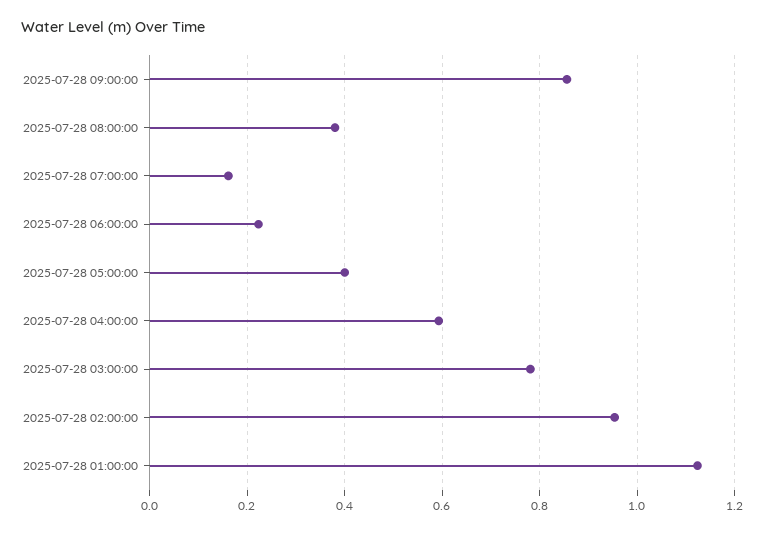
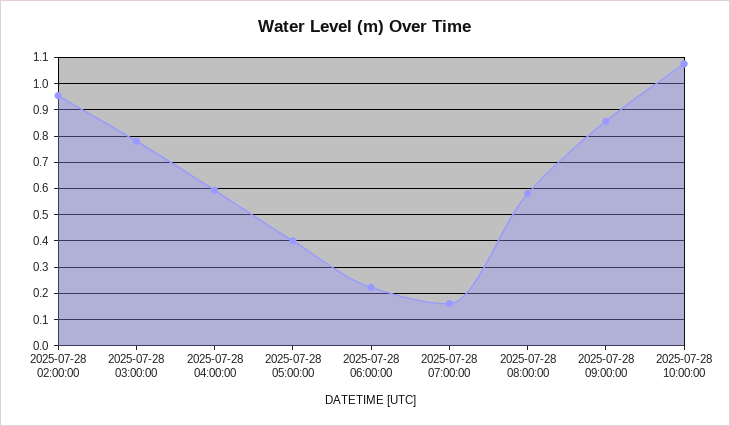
2025-07-28 08:00:00: 0.38 -> 0.575
2025-07-28 01:00:00: 1.12 -> none
2025-07-28 10:00:00: none -> 1.075

